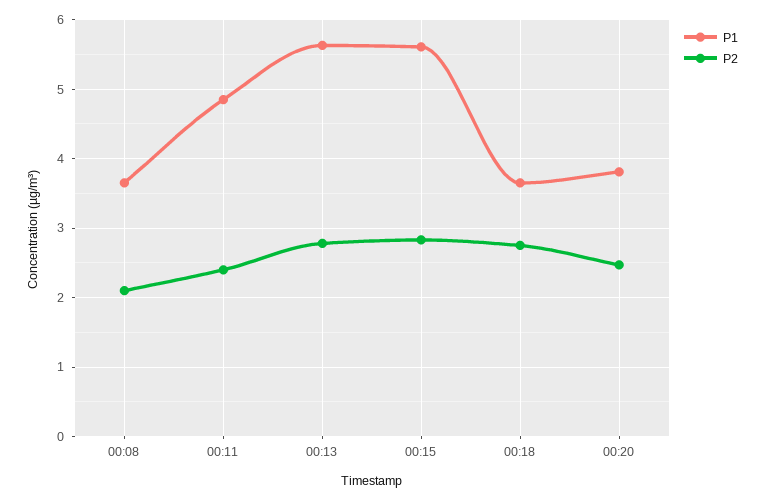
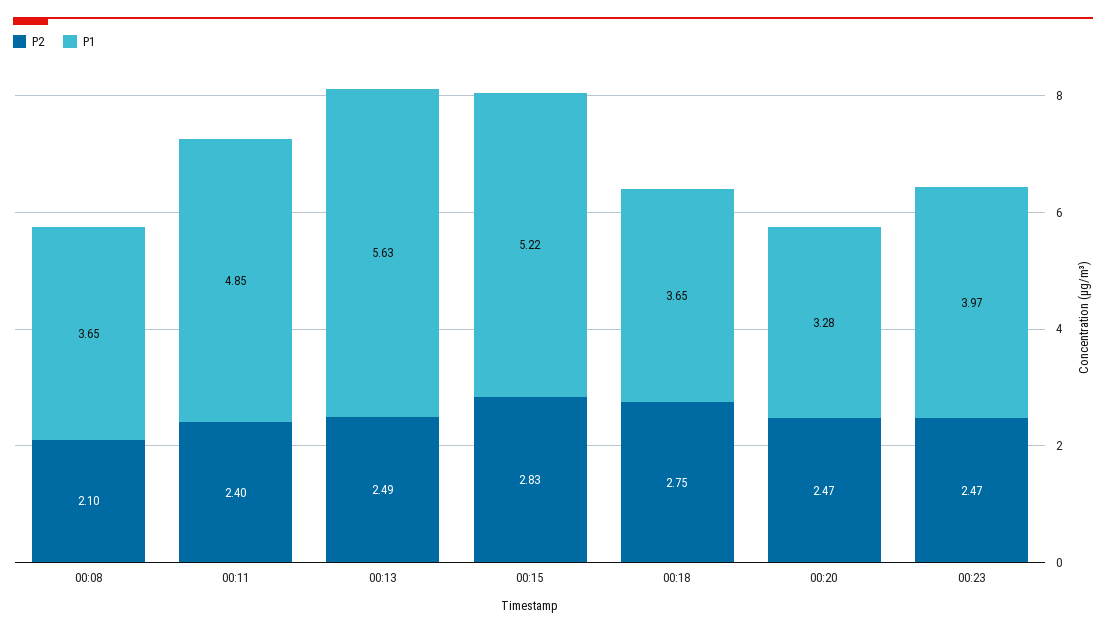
P2, 00:13: 2.8 -> 2.49
P1, 00:15: 5.6 -> 5.22
P1, 00:20: 3.8 -> 3.28
P2, 00:23: none -> 2.47
P1, 00:23: none -> 3.97

